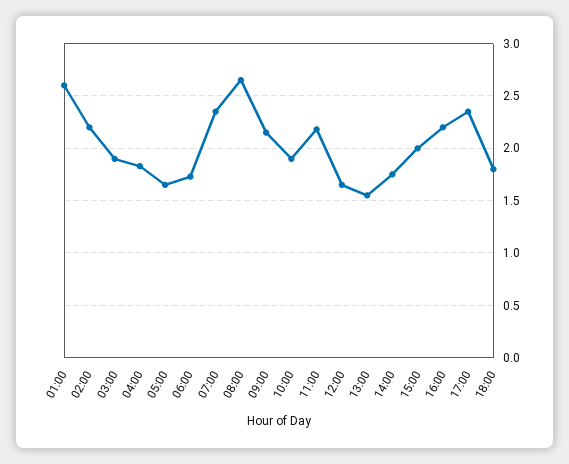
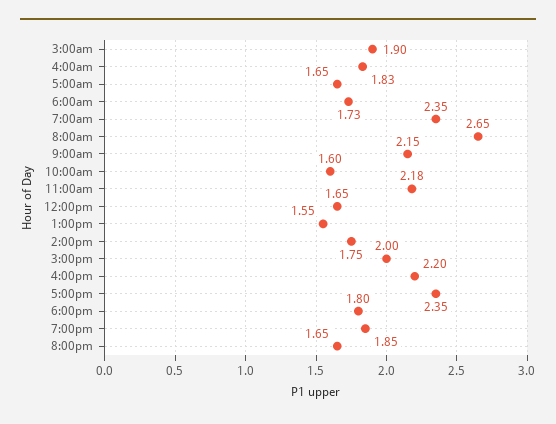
01:00: 2.6 -> none
02:00: 2.2 -> none
10:00: 1.9 -> 1.6
7:00pm: none -> 1.85
8:00pm: none -> 1.65

